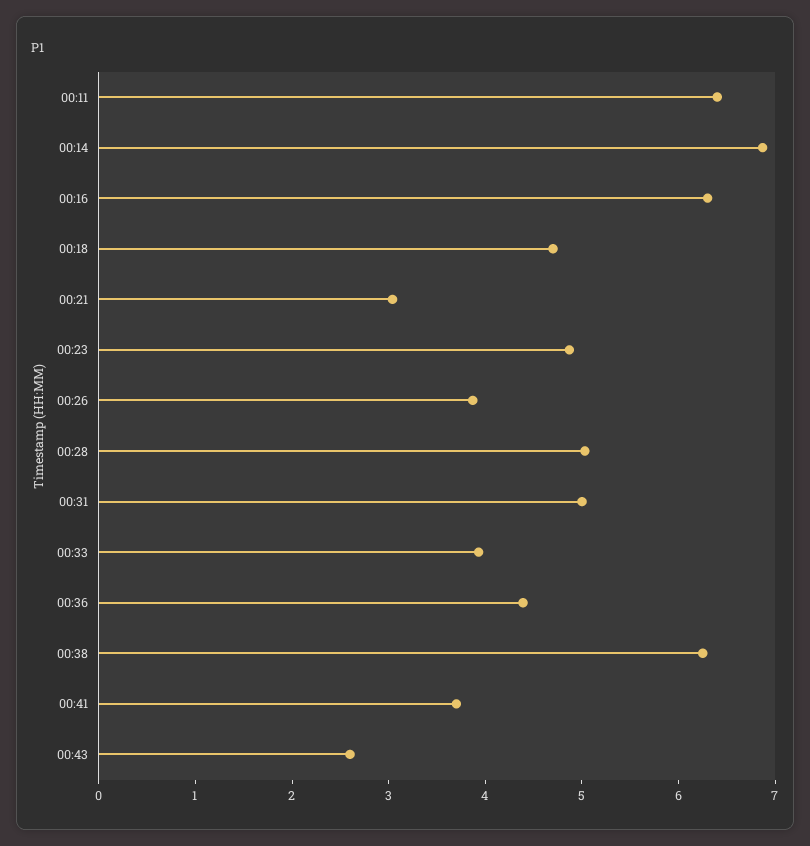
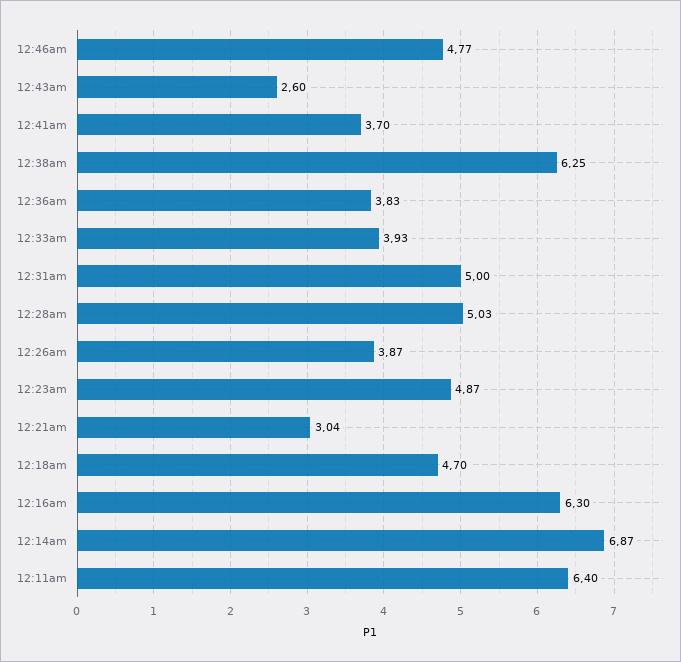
00:36: 4.4 -> 3.83
12:46am: none -> 4.77

